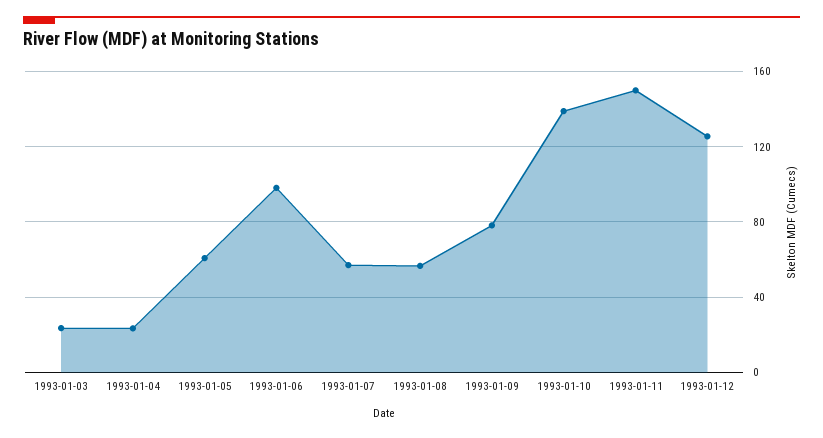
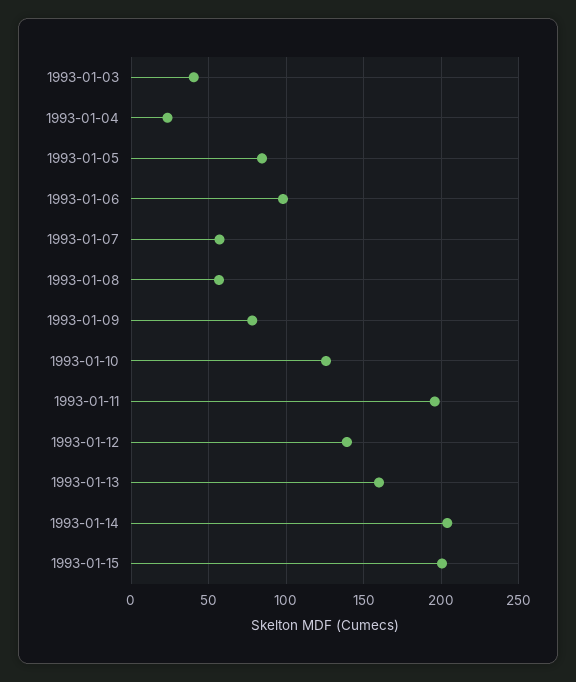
1993-01-03: 25 -> 40
1993-01-05: 60 -> 85
1993-01-10: 140 -> 125
1993-01-11: 150 -> 195
1993-01-12: 125 -> 140
1993-01-13: none -> 160
1993-01-14: none -> 205
1993-01-15: none -> 200

